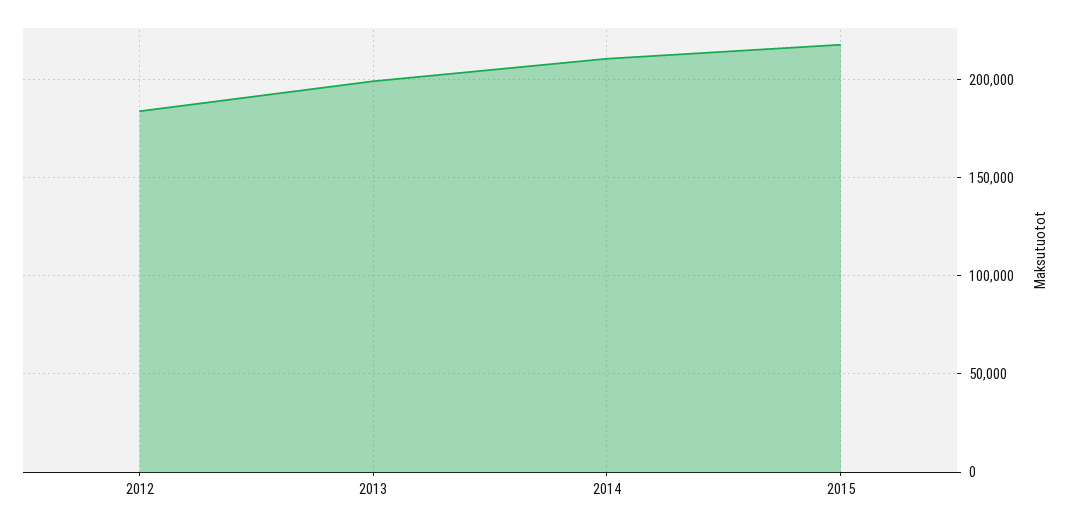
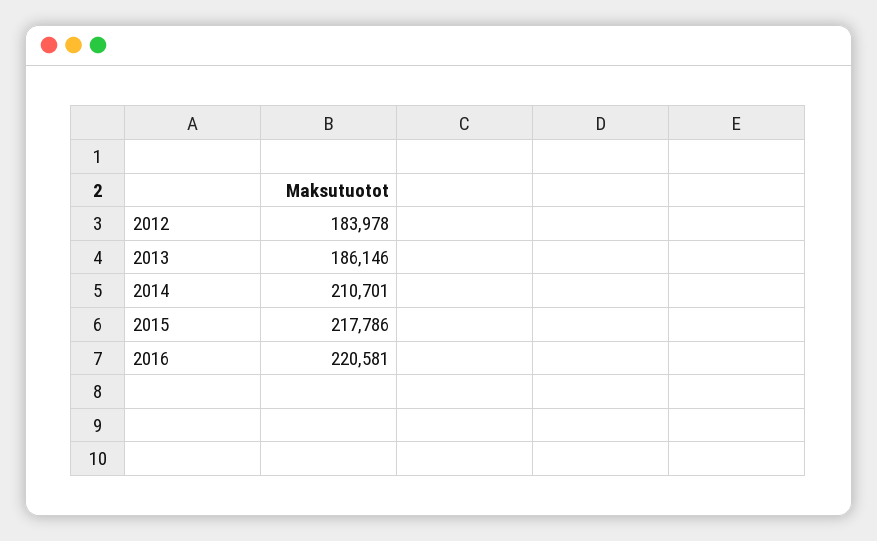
2013: 200000 -> 186146
2016: none -> 220581

